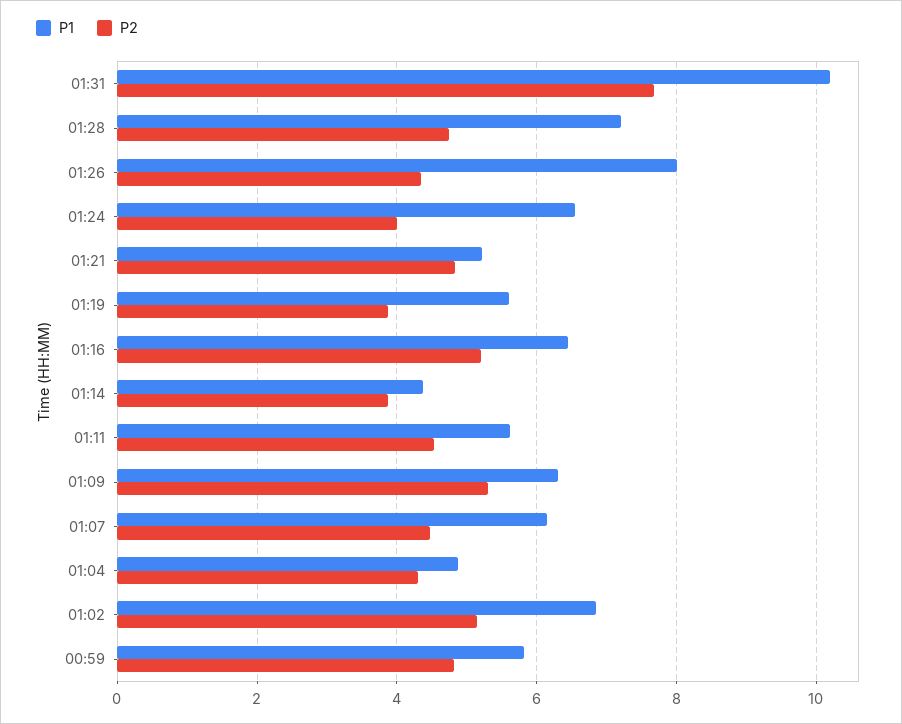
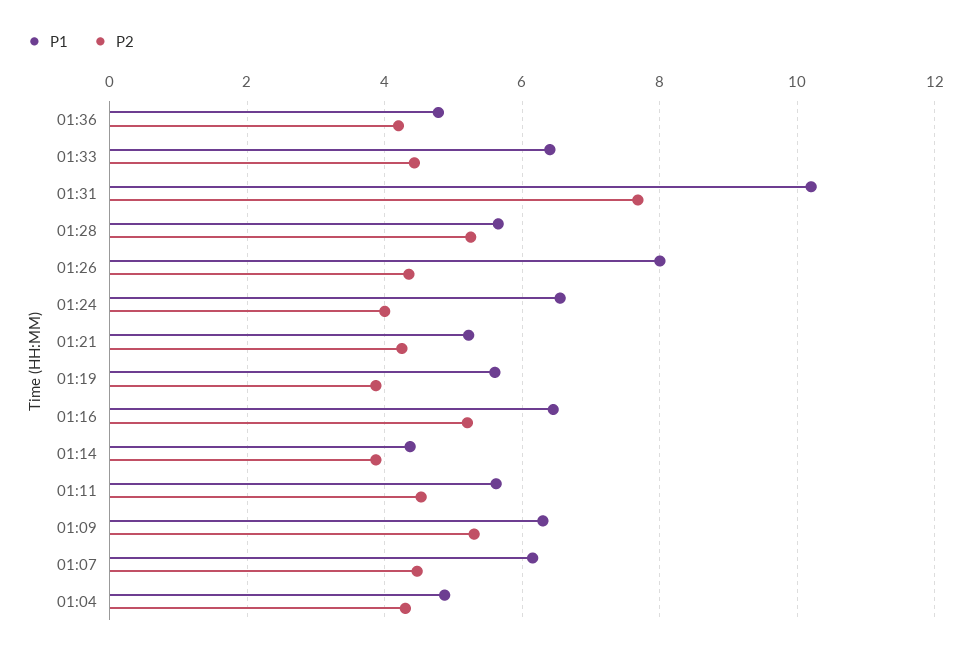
P1, 01:28: 7.2 -> 5.6
P2, 01:28: 4.8 -> 5.2
P2, 01:21: 4.8 -> 4.2
P1, 01:02: 6.8 -> none
P2, 01:02: 5.2 -> none
P1, 00:59: 5.8 -> none
P2, 00:59: 4.8 -> none
P1, 01:36: none -> 4.8
P2, 01:36: none -> 4.2
P1, 01:33: none -> 6.4
P2, 01:33: none -> 4.4

